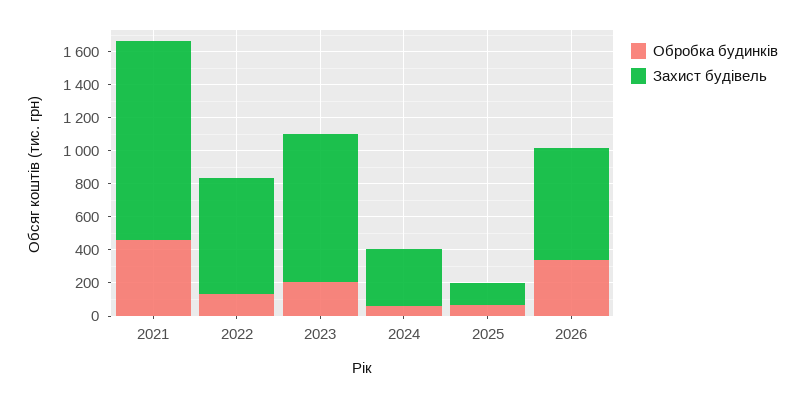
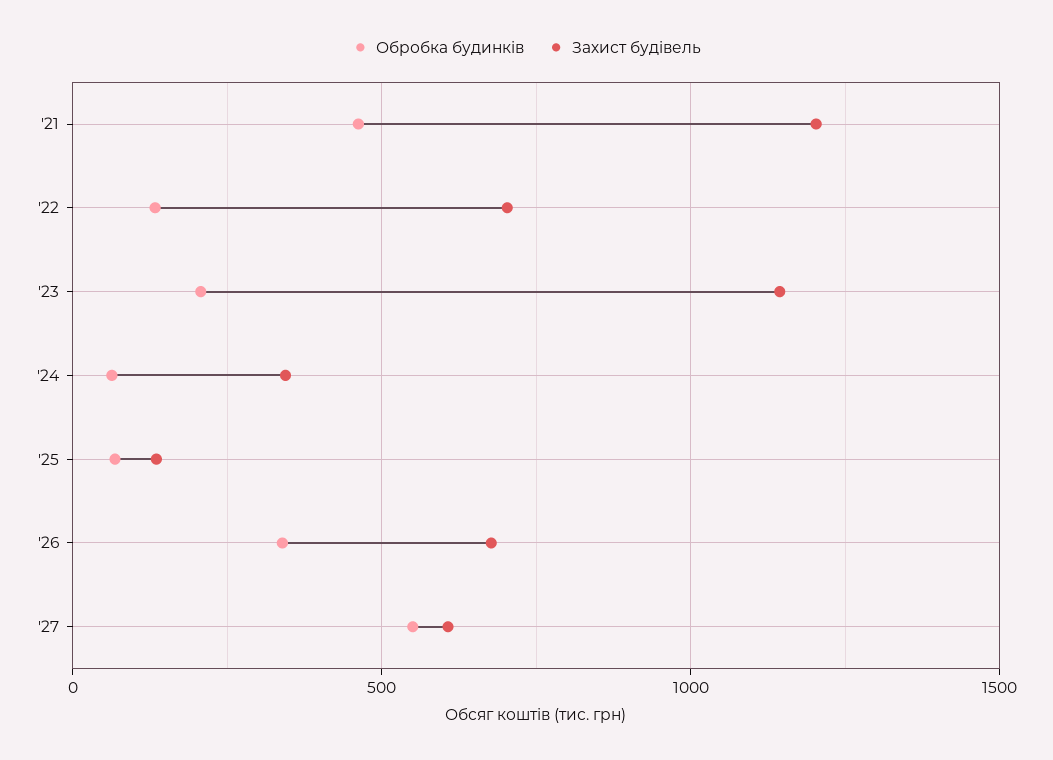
Захист будівель, 2023: 900 -> 1150
Обробка будинків, '27: none -> 550
Захист будівель, '27: none -> 600

